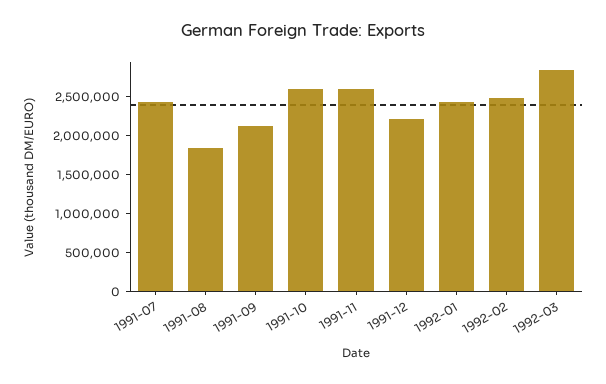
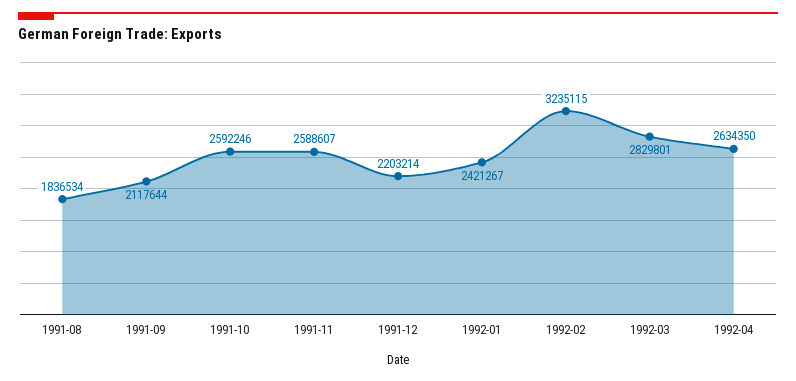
1991-07: 2500000 -> none
1992-02: 2500000 -> 3235115
1992-04: none -> 2634350

